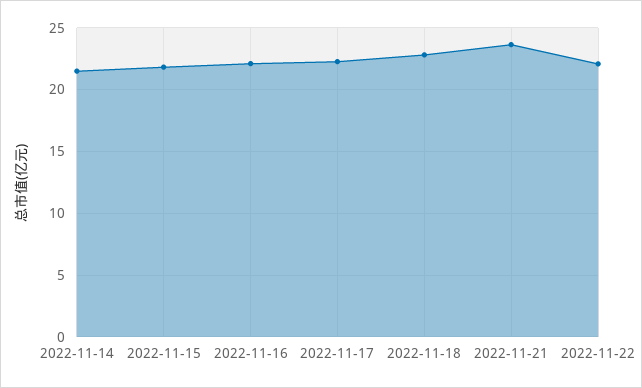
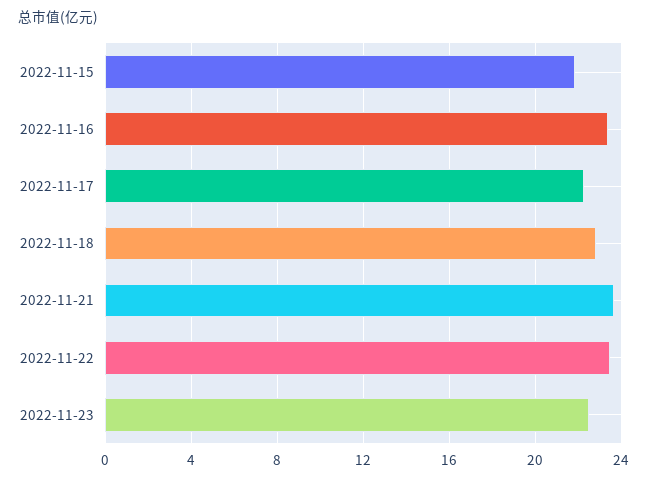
2022-11-14: 21.5 -> none
2022-11-16: 22 -> 23.5
2022-11-22: 22 -> 23.5
2022-11-23: none -> 22.5

